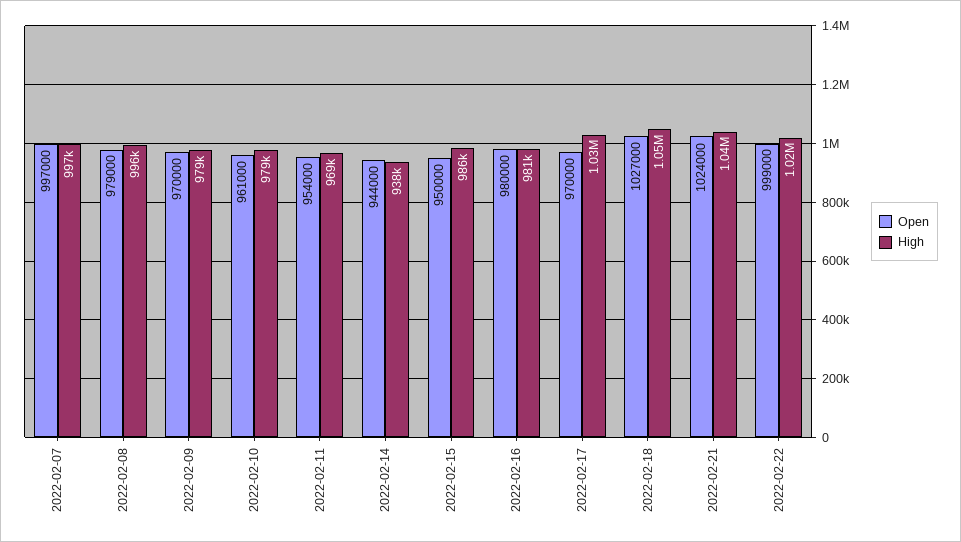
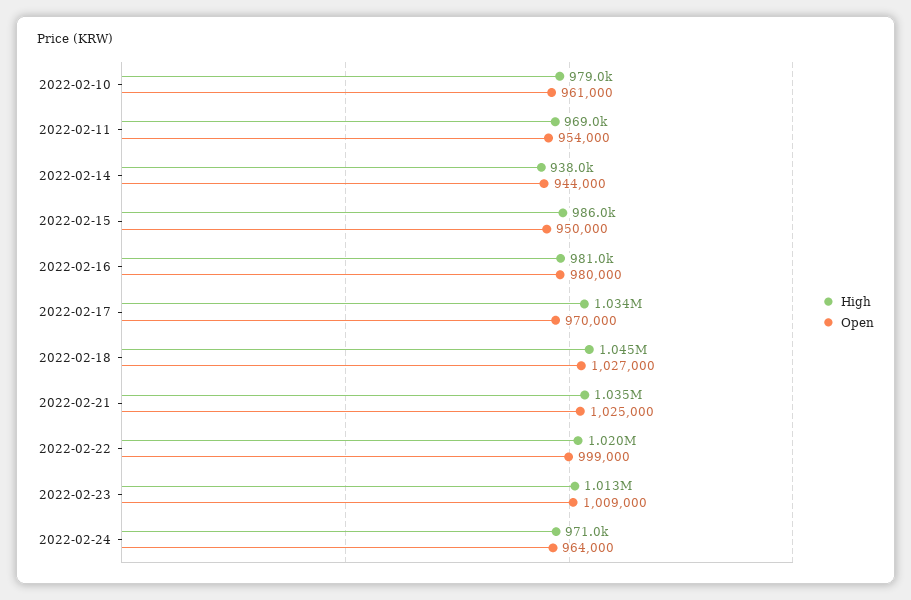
Open, 2022-02-07: 997000 -> none
High, 2022-02-07: 997000 -> none
Open, 2022-02-08: 979000 -> none
High, 2022-02-08: 996000 -> none
Open, 2022-02-09: 970000 -> none
High, 2022-02-09: 979000 -> none
Open, 2022-02-21: 1024000 -> 1025000
High, 2022-02-23: none -> 1013000
Open, 2022-02-23: none -> 1009000
High, 2022-02-24: none -> 971000
Open, 2022-02-24: none -> 964000

